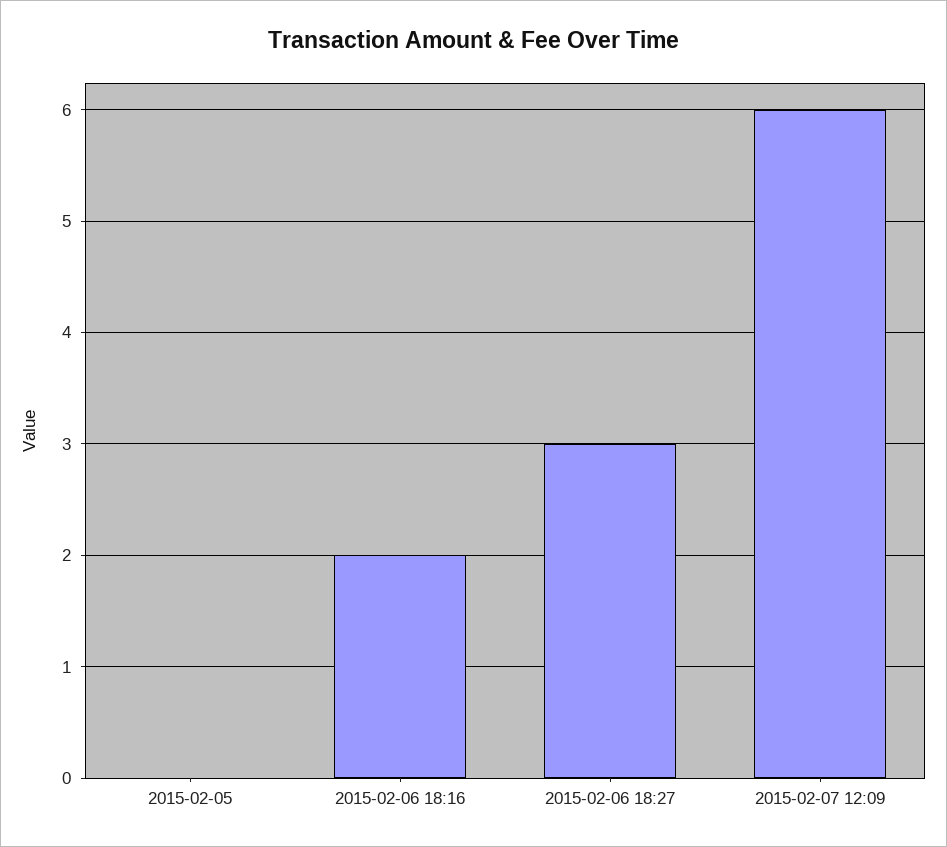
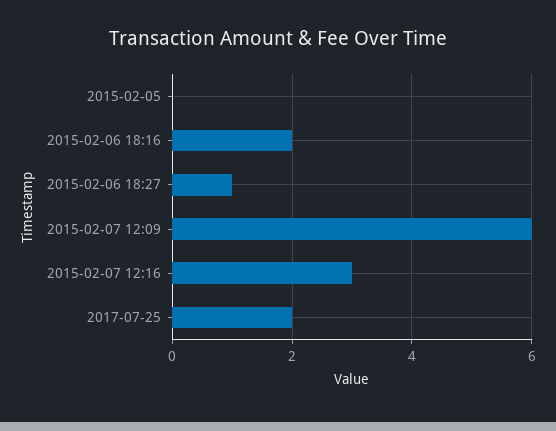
2015-02-06 18:27: 3 -> 1
2015-02-07 12:16: none -> 3
2017-07-25: none -> 2

